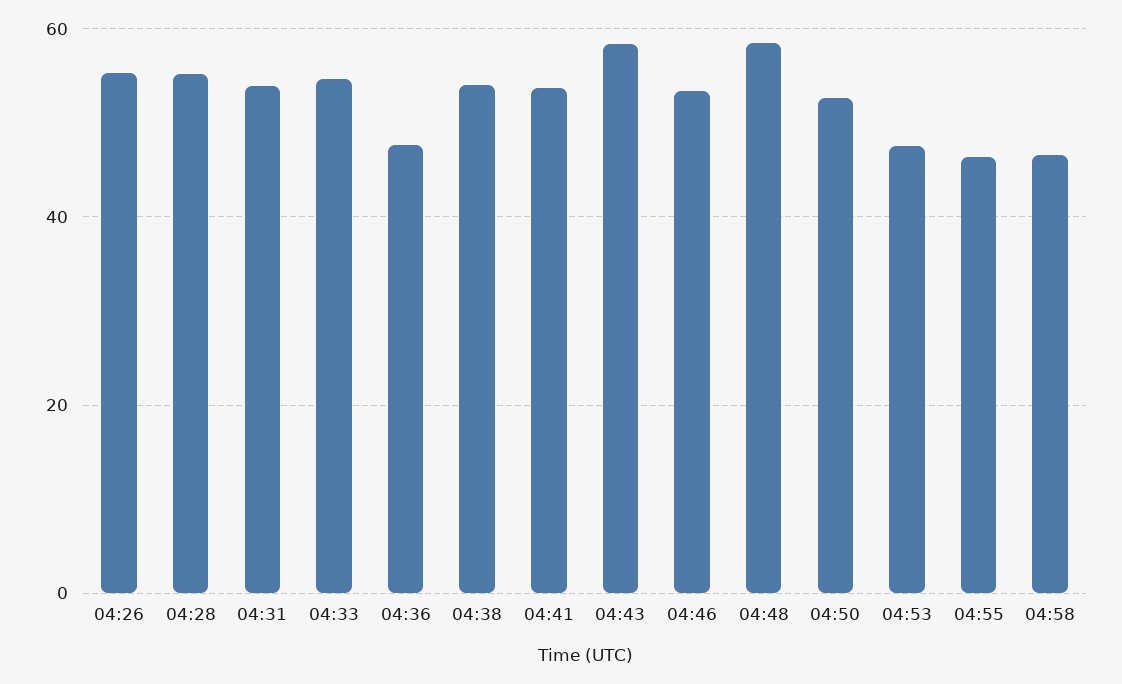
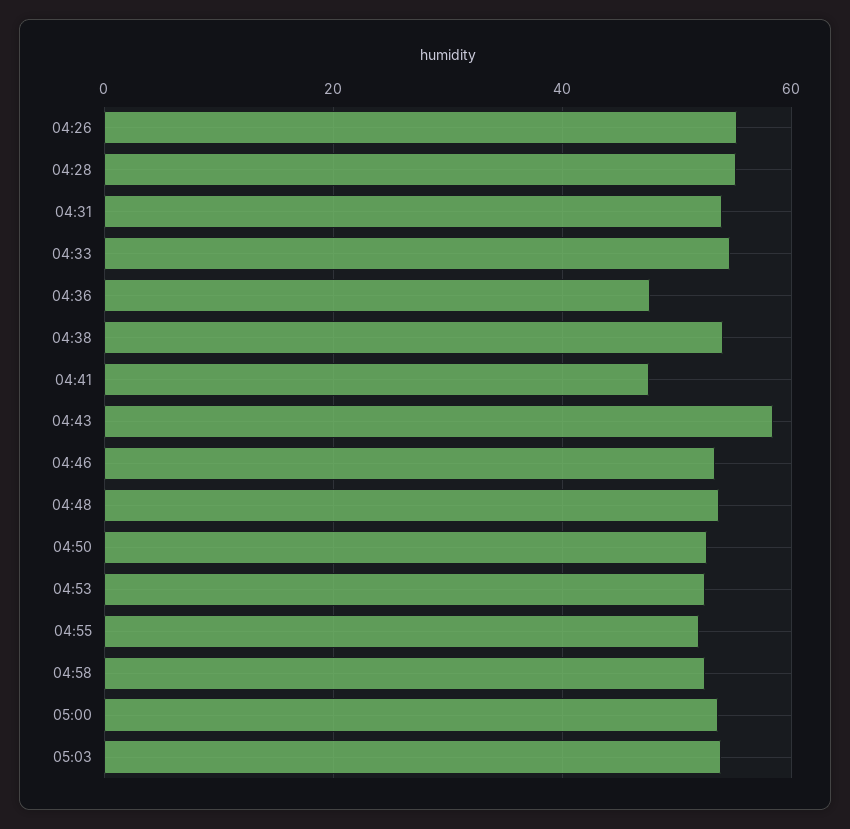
04:41: 54 -> 48
04:48: 58 -> 54
04:53: 48 -> 52
04:55: 46 -> 52
04:58: 46 -> 52
05:00: none -> 54
05:03: none -> 54

